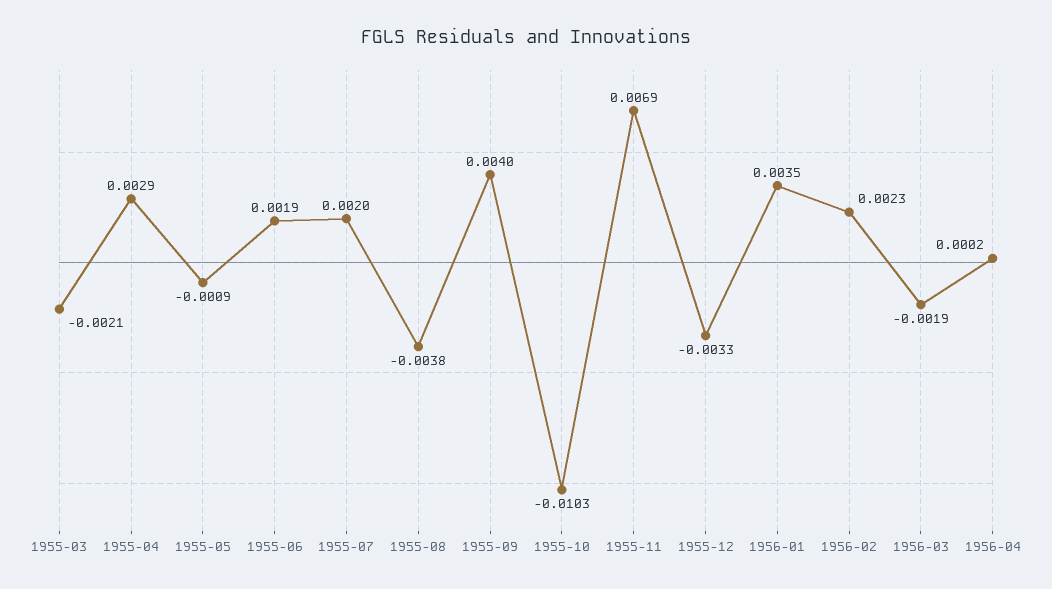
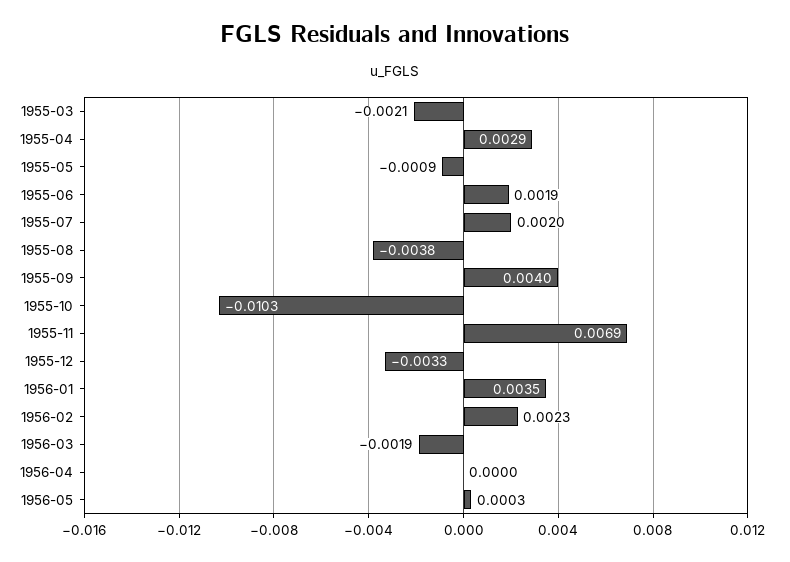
1956-04: 0.0002 -> 0
1956-05: none -> 0.0003

